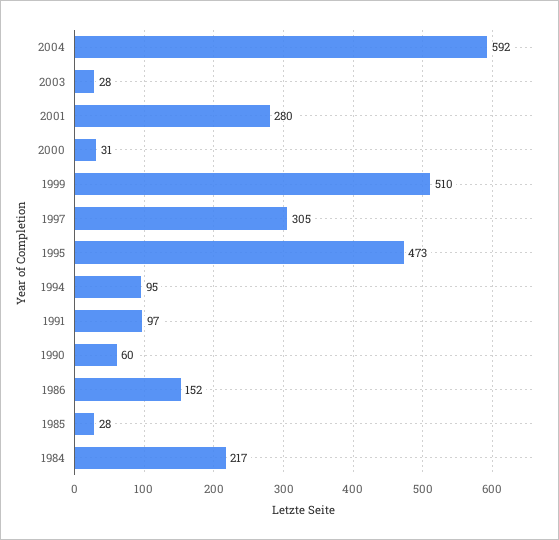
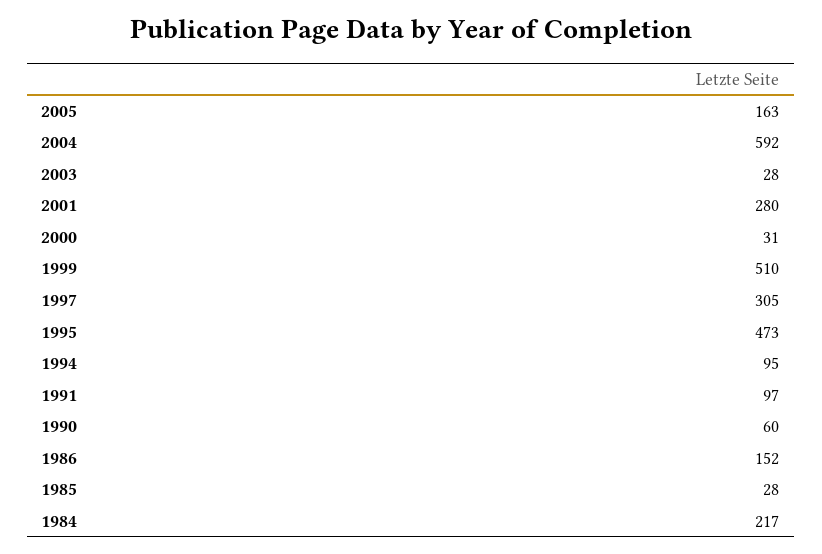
2005: none -> 163

